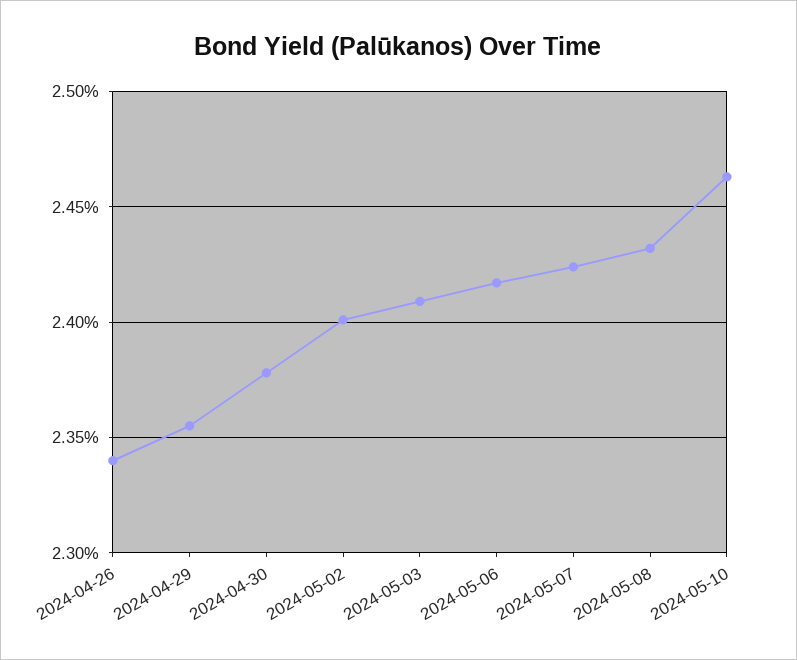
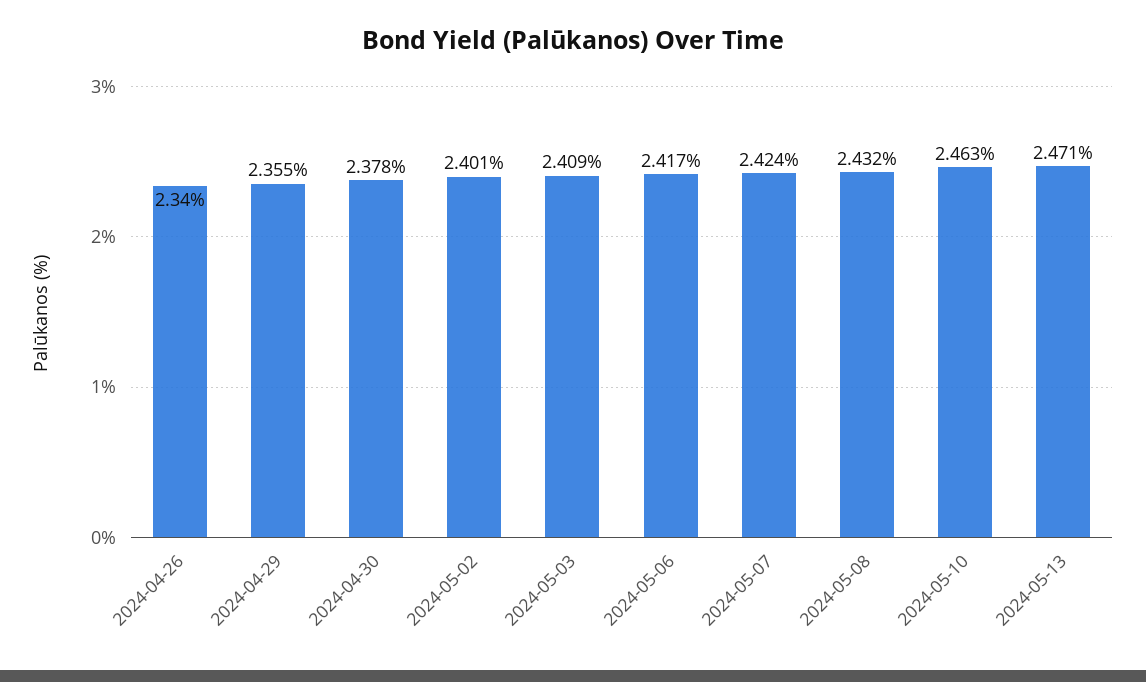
2024-05-13: none -> 2.471

